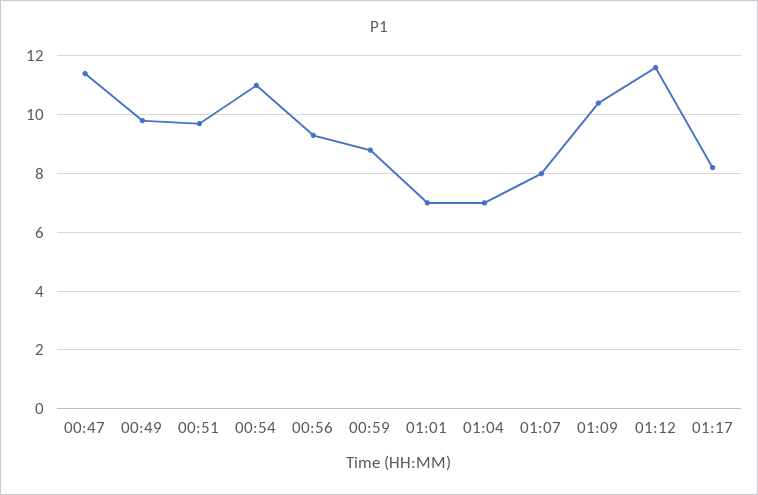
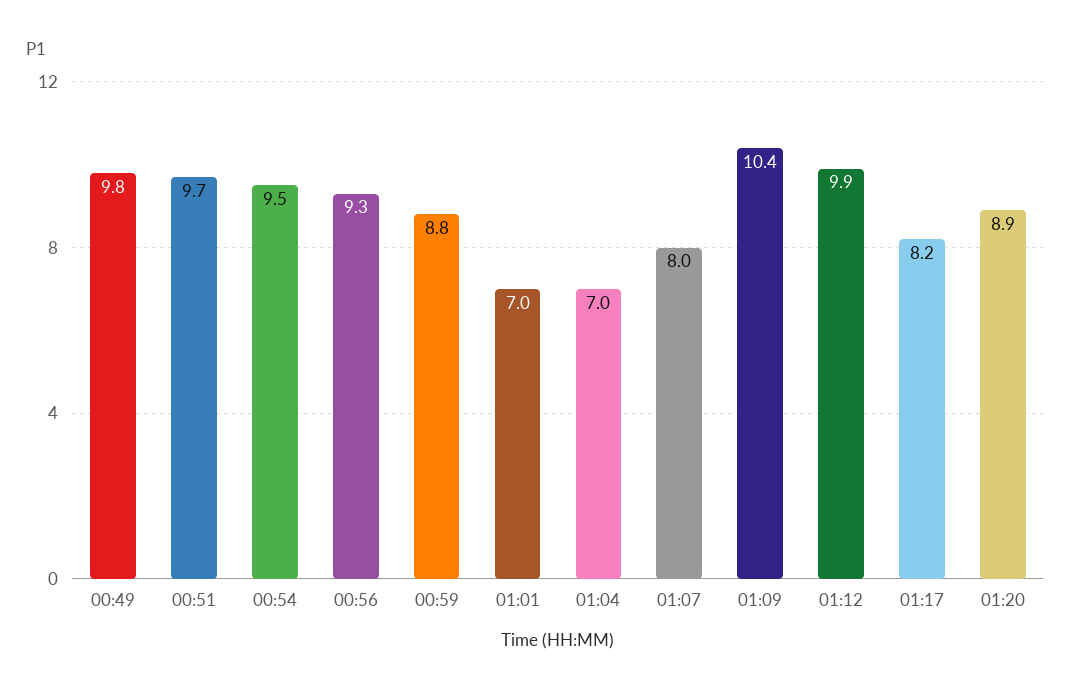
00:47: 11.5 -> none
00:54: 11 -> 9.5
01:12: 11.5 -> 9.9
01:20: none -> 8.9

